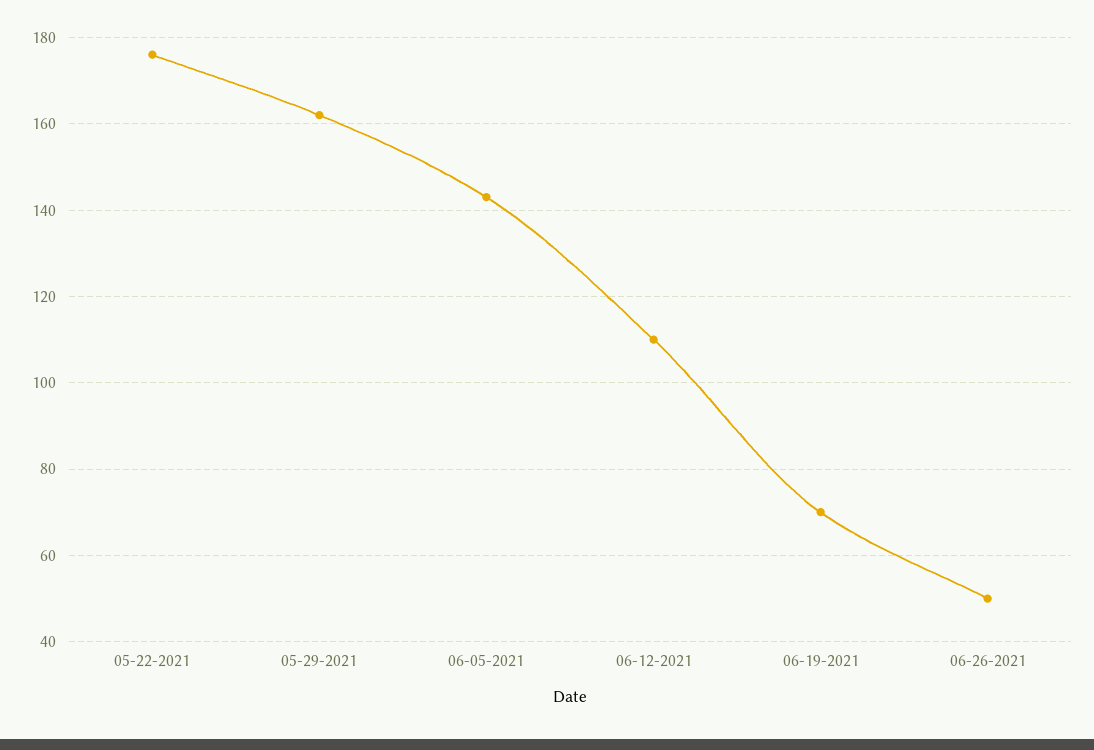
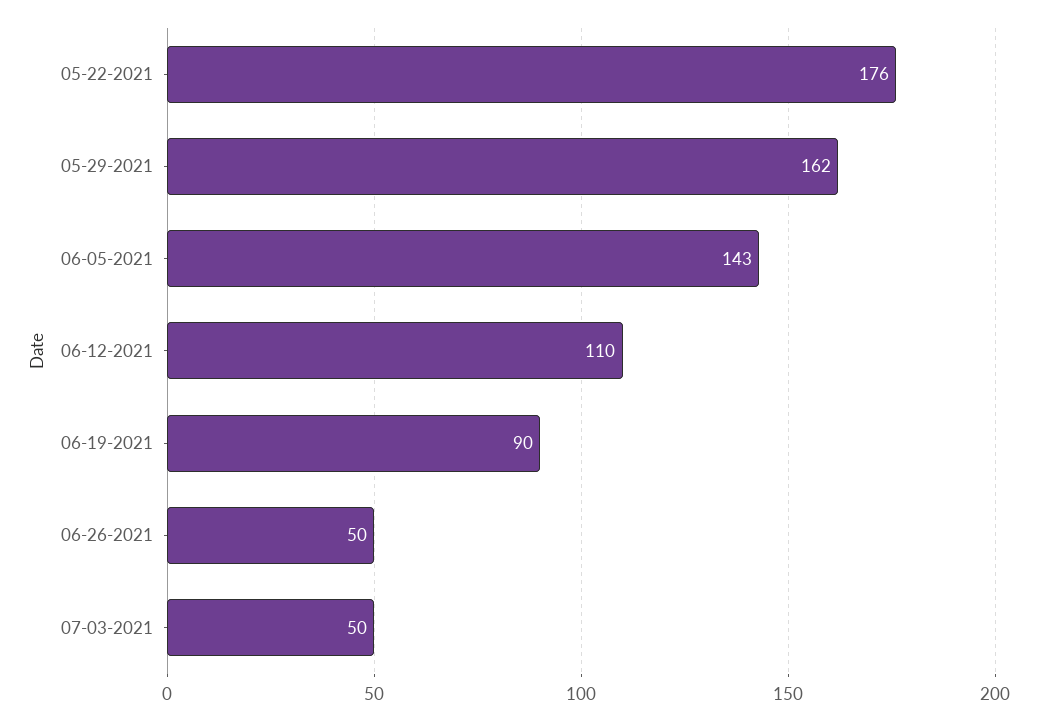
06-19-2021: 70 -> 90
07-03-2021: none -> 50

